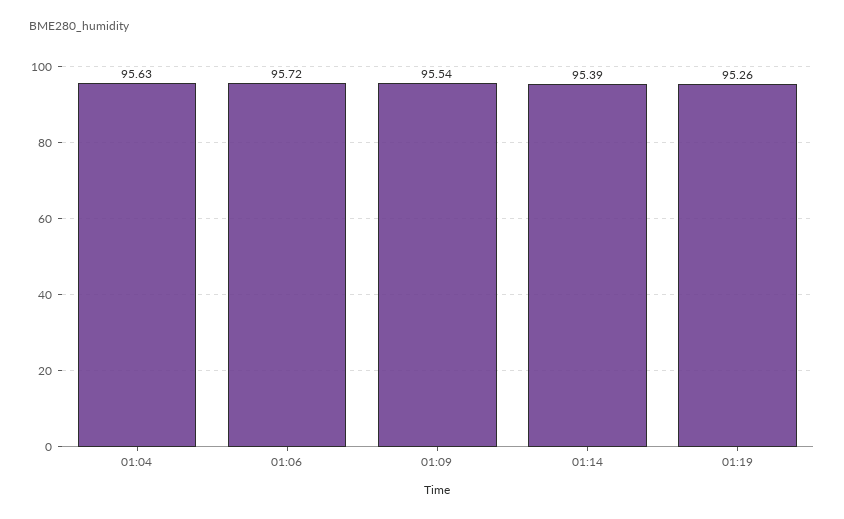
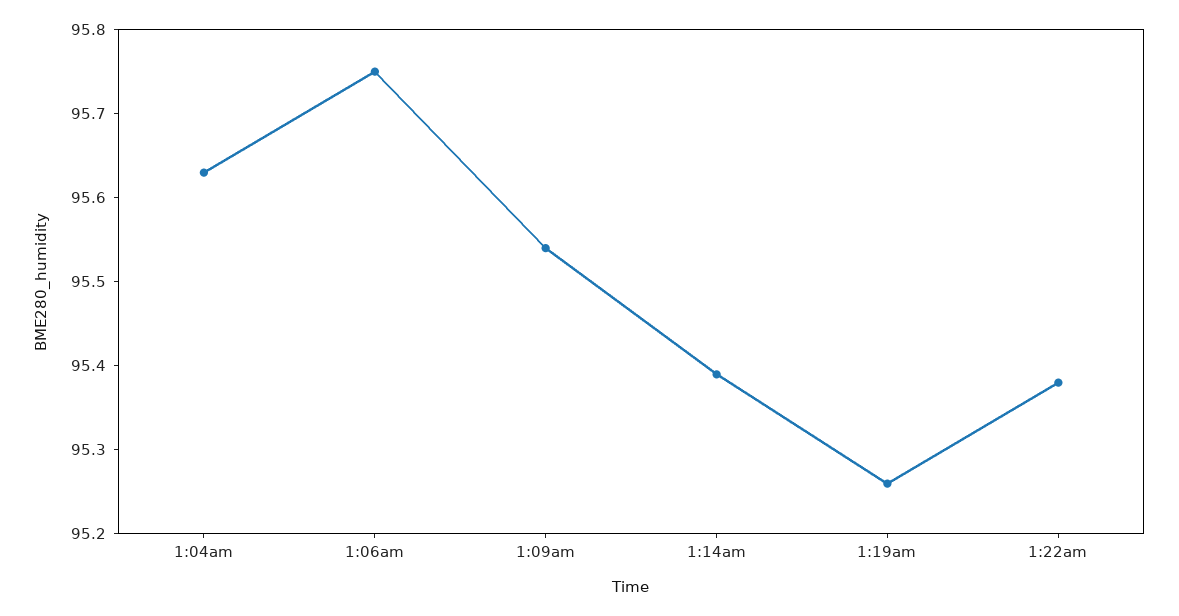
01:06: 95.72 -> 95.75
1:22am: none -> 95.38

